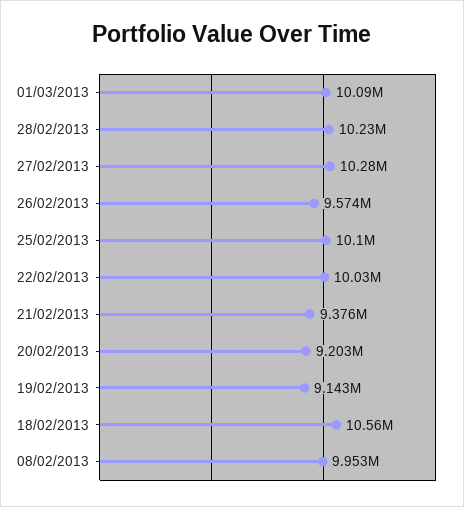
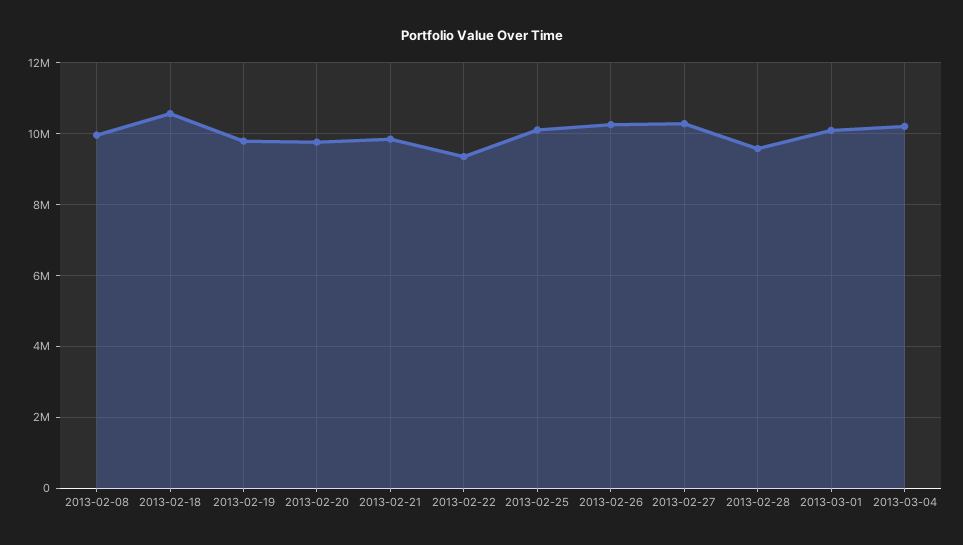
28/02/2013: 10230000 -> 9600000
26/02/2013: 9574000 -> 10200000
22/02/2013: 10030000 -> 9400000
21/02/2013: 9376000 -> 9800000
20/02/2013: 9203000 -> 9800000
19/02/2013: 9143000 -> 9800000
2013-03-04: none -> 10200000

